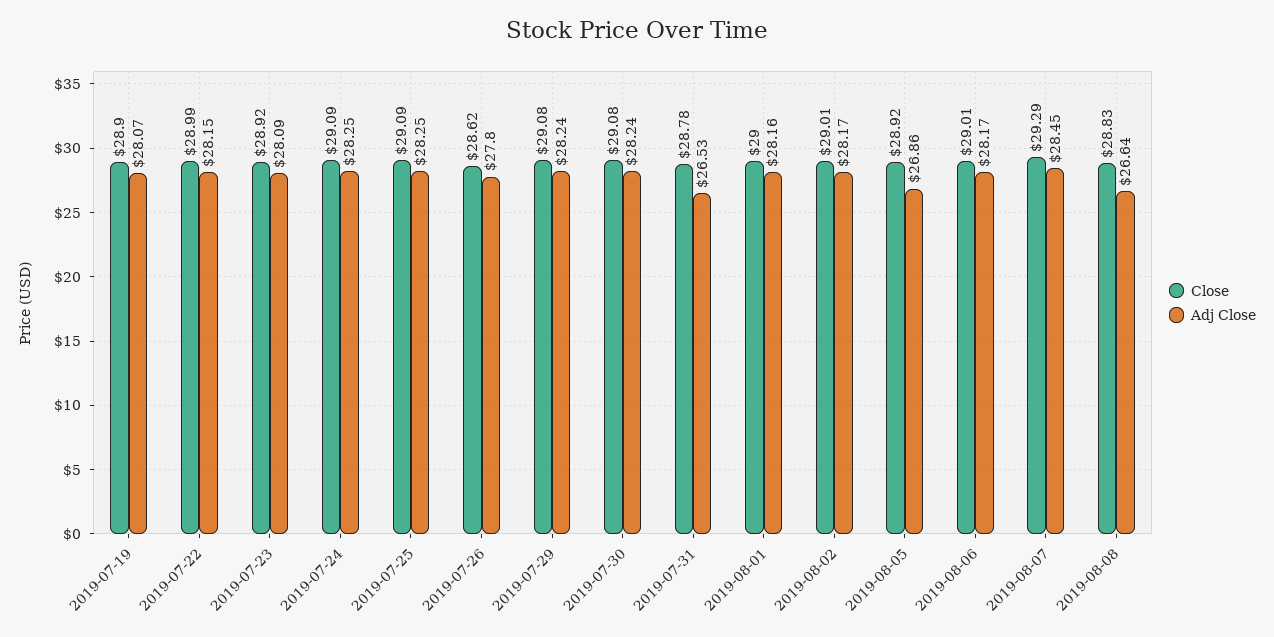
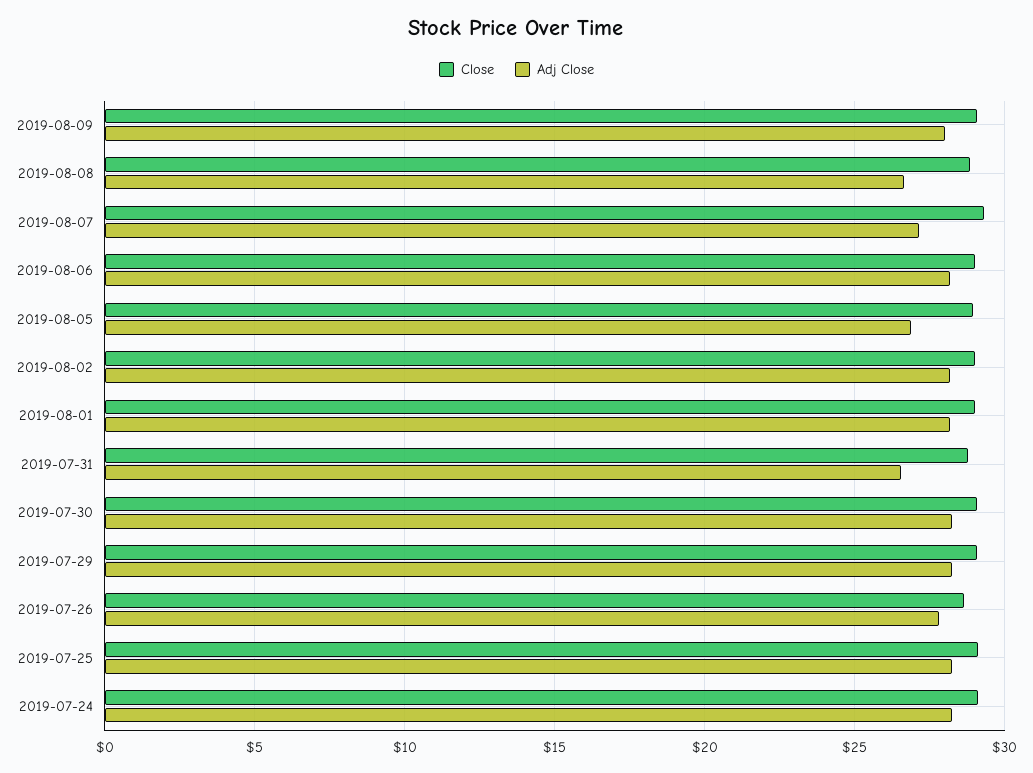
Close, 2019-07-19: 28.9 -> none
Adj Close, 2019-07-19: 28.07 -> none
Close, 2019-07-22: 28.99 -> none
Adj Close, 2019-07-22: 28.15 -> none
Close, 2019-07-23: 28.92 -> none
Adj Close, 2019-07-23: 28.09 -> none
Adj Close, 2019-08-07: 28.45 -> 27
Close, 2019-08-09: none -> 29
Adj Close, 2019-08-09: none -> 28

